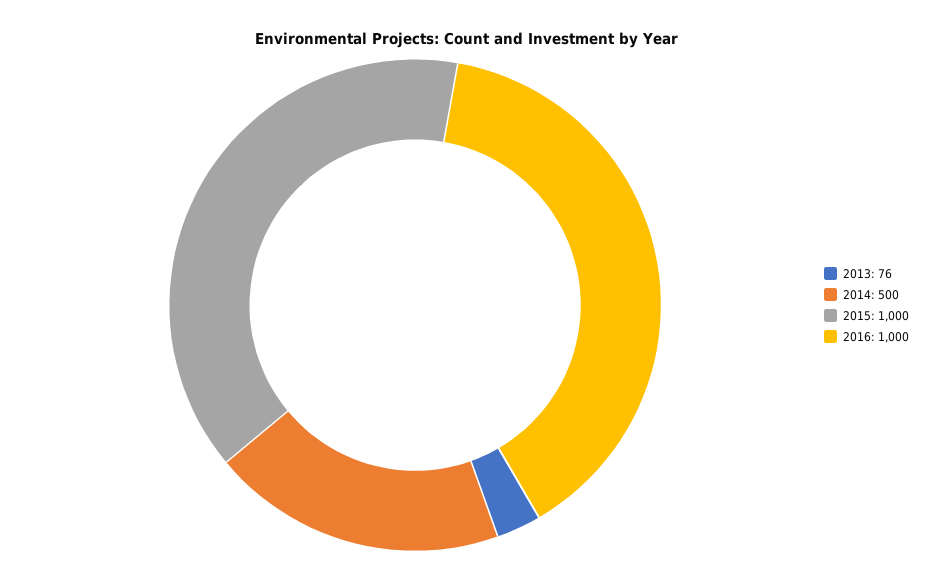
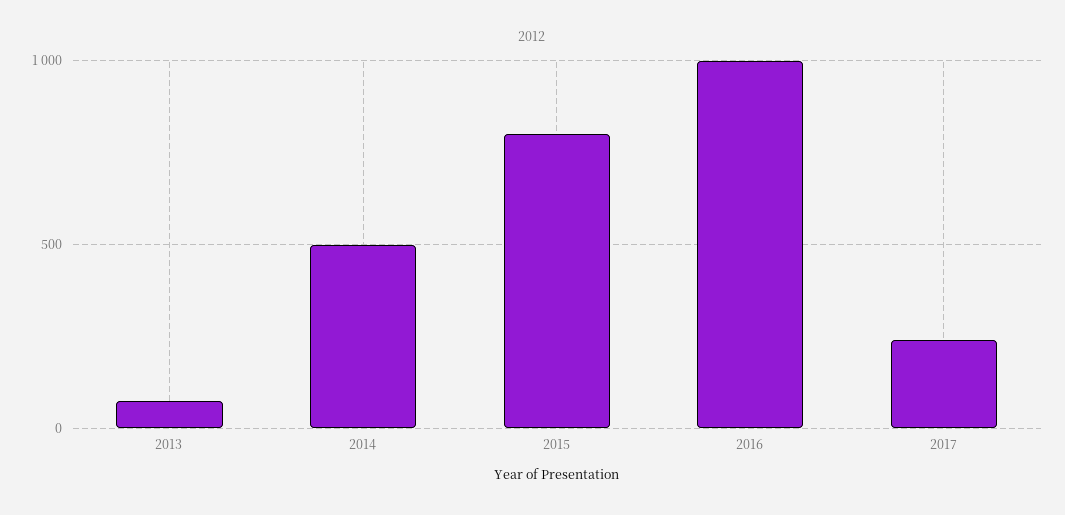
2015: 1000 -> 800
2017: none -> 250

